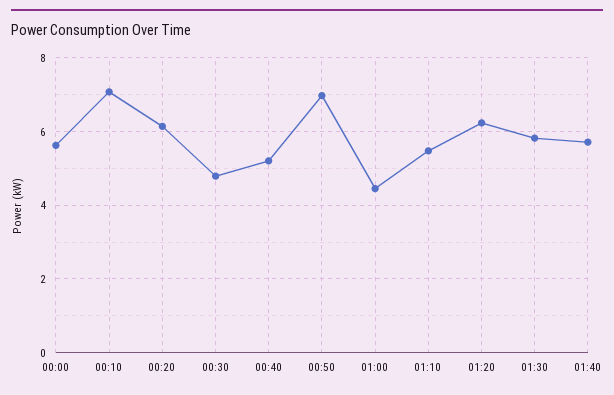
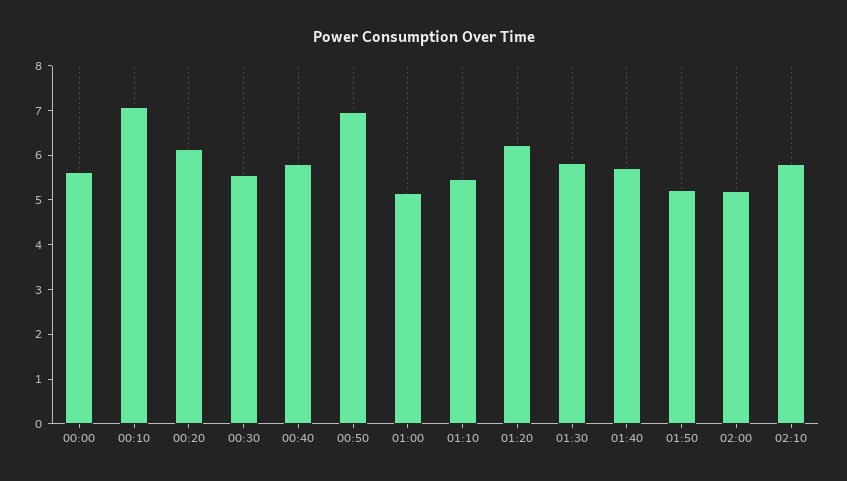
00:30: 4.8 -> 5.6
00:40: 5.2 -> 5.8
01:00: 4.4 -> 5.2
01:50: none -> 5.2
02:00: none -> 5.2
02:10: none -> 5.8

